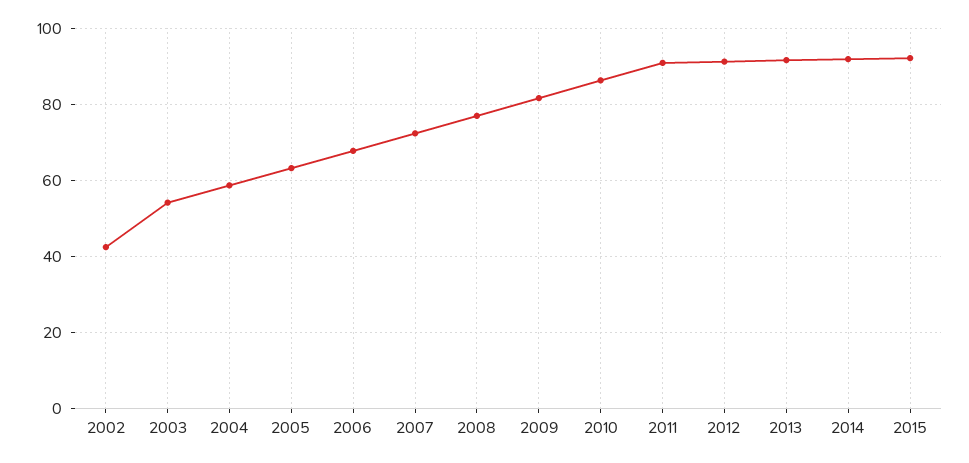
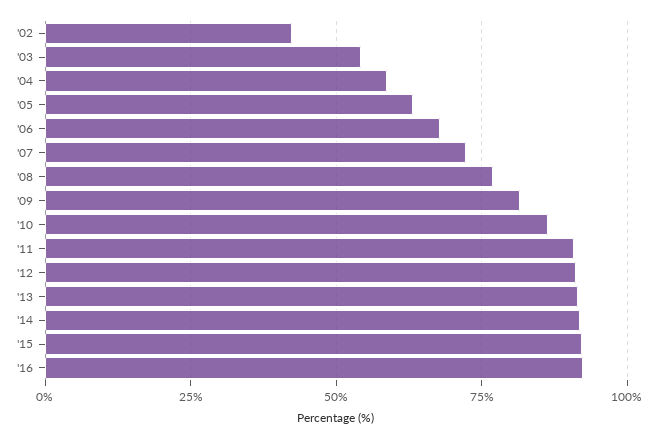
'16: none -> 92.5

